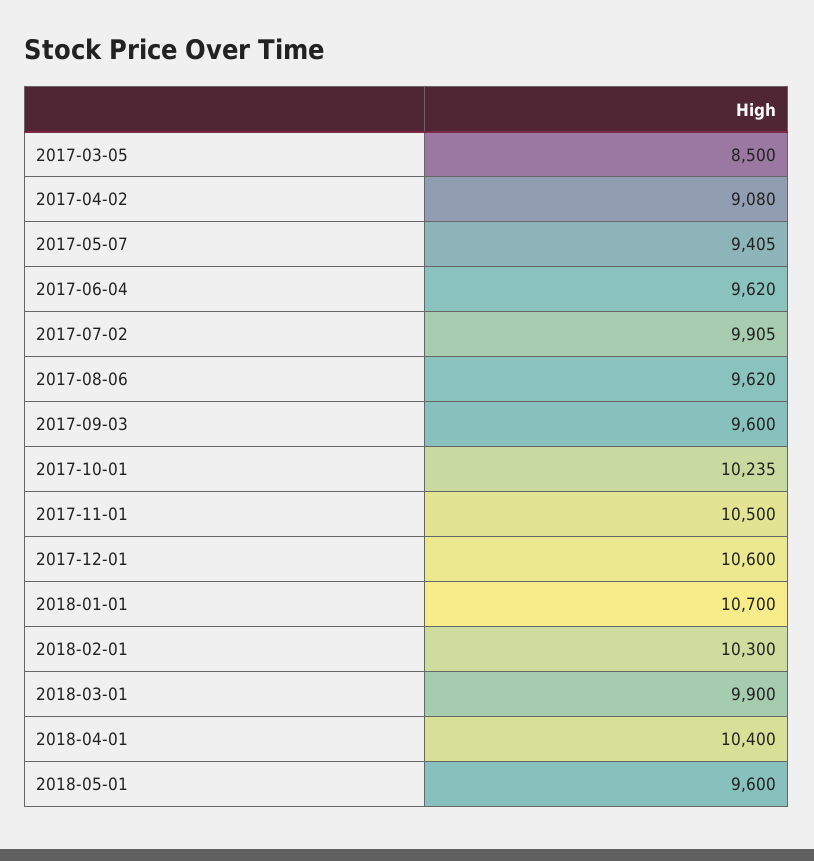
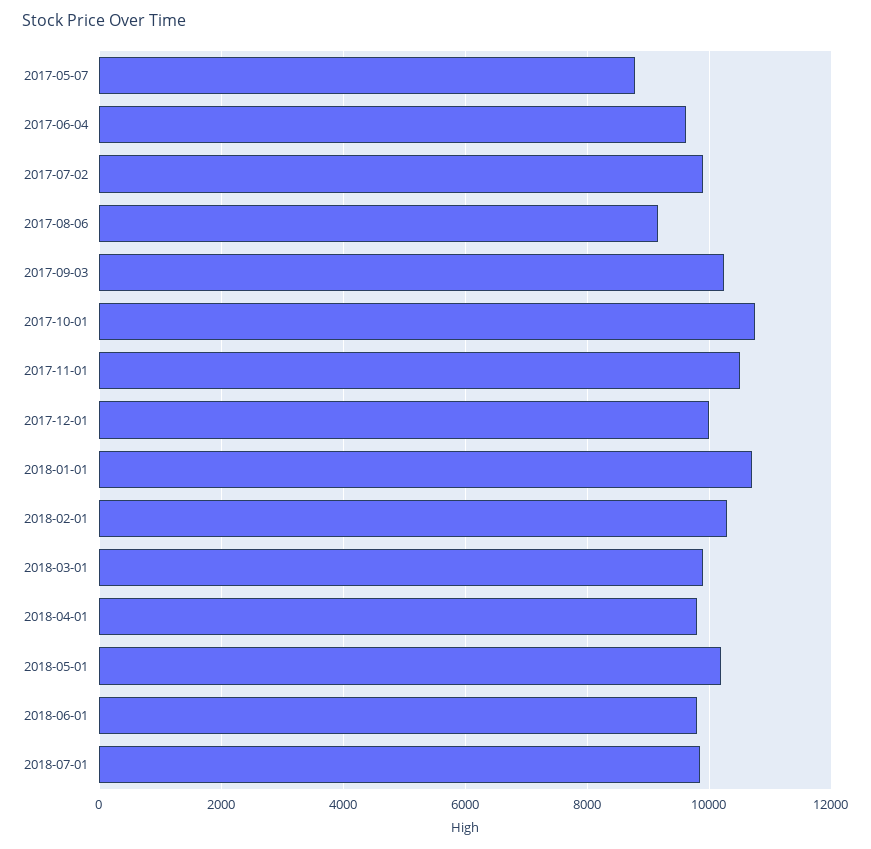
2017-03-05: 8500 -> none
2017-04-02: 9080 -> none
2017-05-07: 9405 -> 8800
2017-08-06: 9620 -> 9200
2017-09-03: 9600 -> 10200
2017-10-01: 10235 -> 10800
2017-12-01: 10600 -> 10000
2018-04-01: 10400 -> 9800
2018-05-01: 9600 -> 10200
2018-06-01: none -> 9800
2018-07-01: none -> 9800

